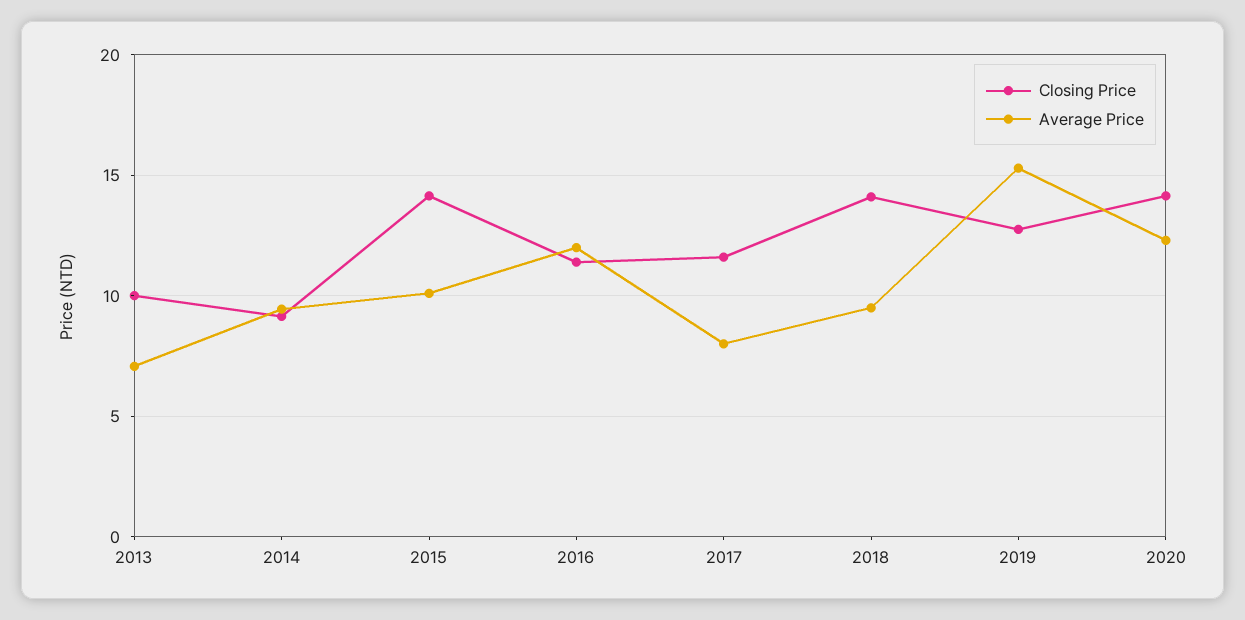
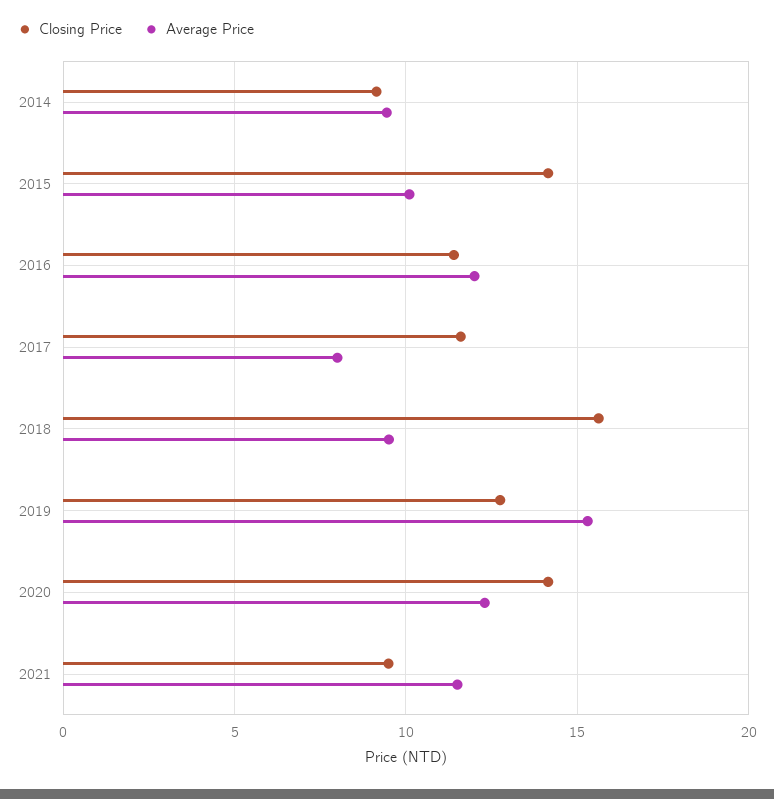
Closing Price, 2013: 10 -> none
Average Price, 2013: 7 -> none
Closing Price, 2018: 14 -> 15.5
Closing Price, 2021: none -> 9.5
Average Price, 2021: none -> 11.5

